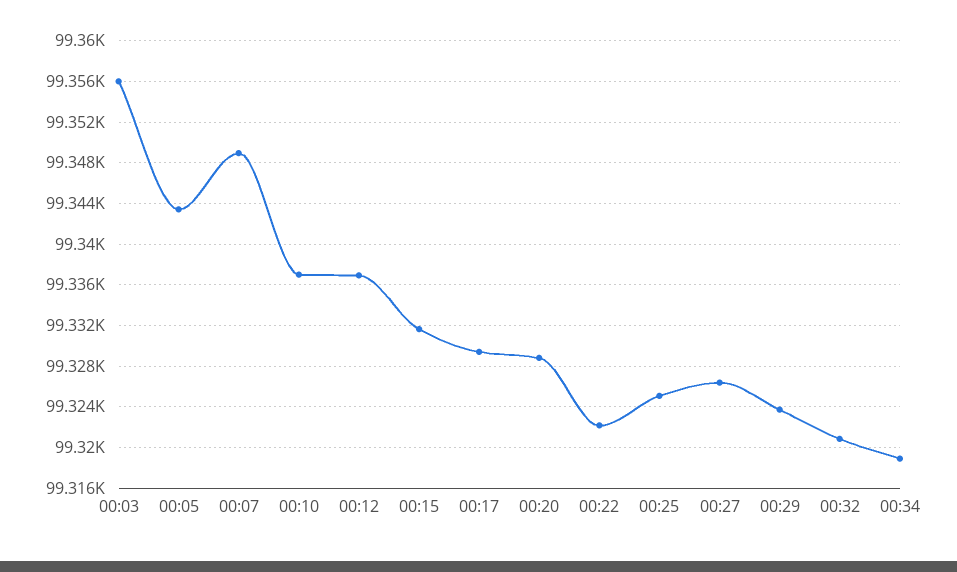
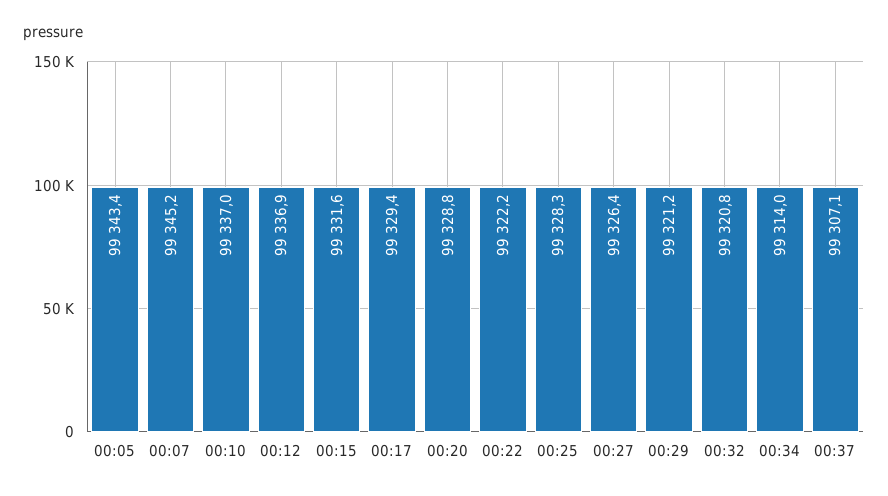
00:03: 99356 -> none
00:07: 99349 -> 99345.2
00:25: 99325 -> 99328.3
00:29: 99324 -> 99321.2
00:34: 99319 -> 99314
00:37: none -> 99307.1

